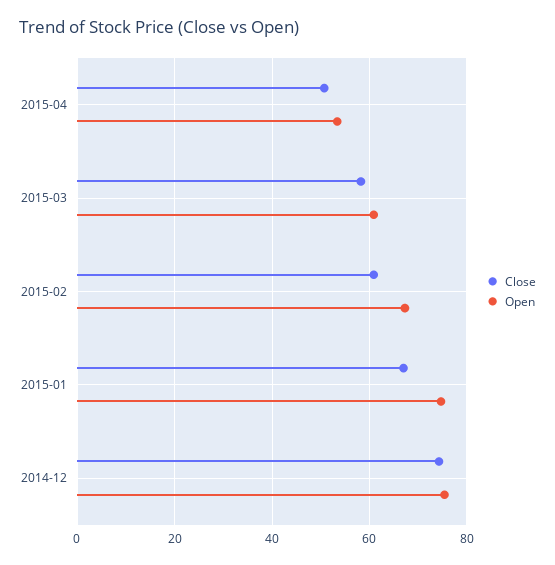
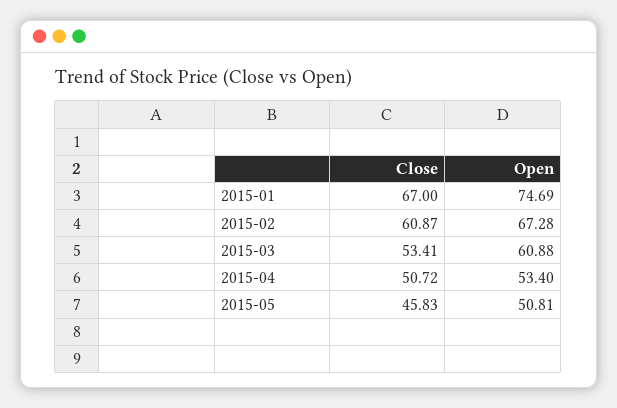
Close, 2015-03: 58 -> 53.41
Close, 2014-12: 74 -> none
Open, 2014-12: 76 -> none
Close, 2015-05: none -> 45.83
Open, 2015-05: none -> 50.81

